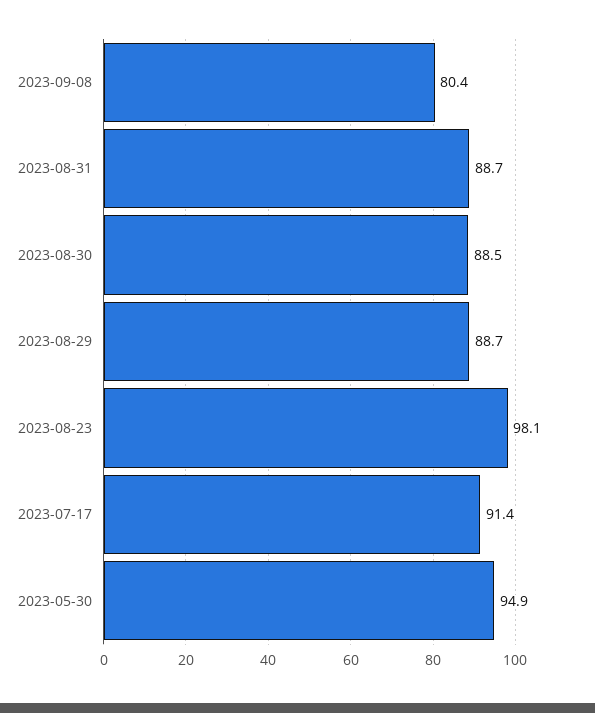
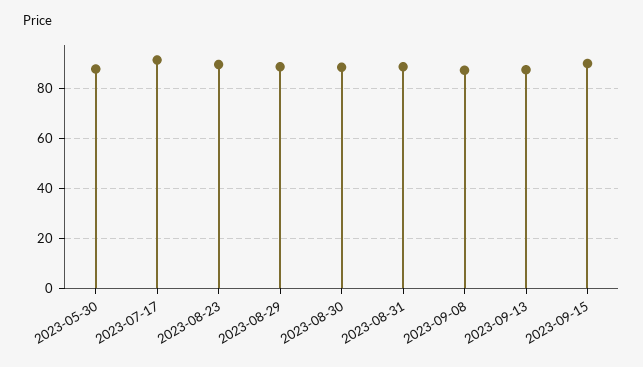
2023-09-08: 80.4 -> 87.5
2023-08-23: 98.1 -> 90
2023-05-30: 94.9 -> 87.5
2023-09-13: none -> 87.5
2023-09-15: none -> 90

